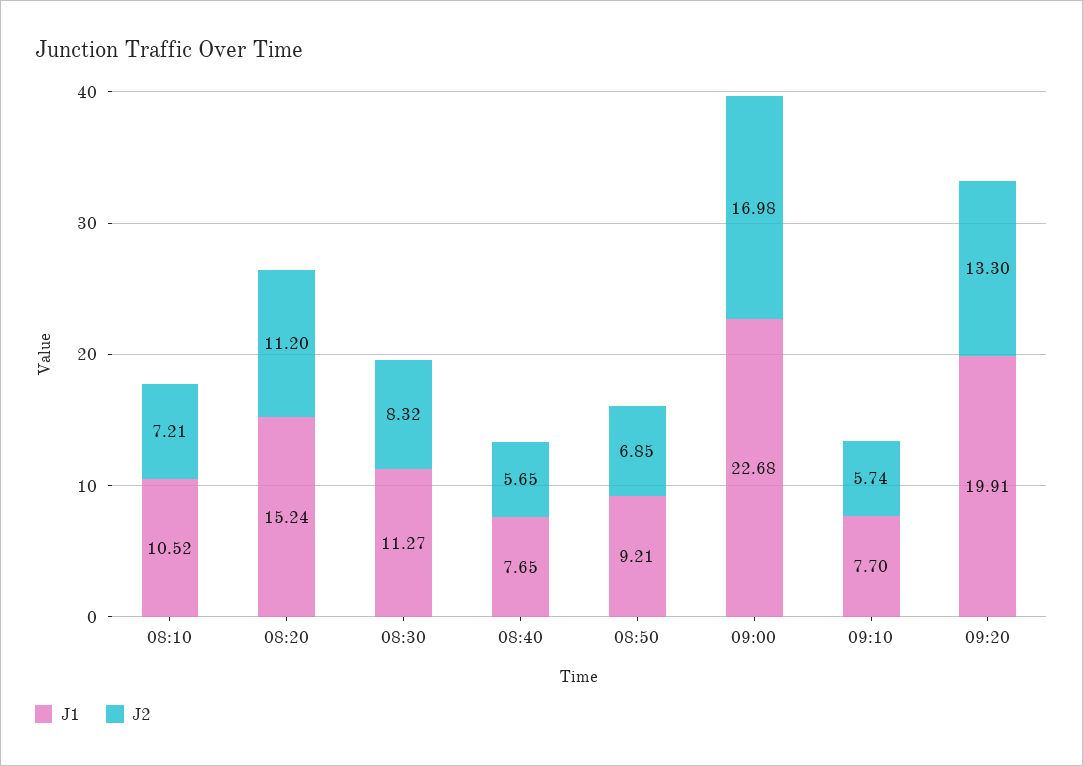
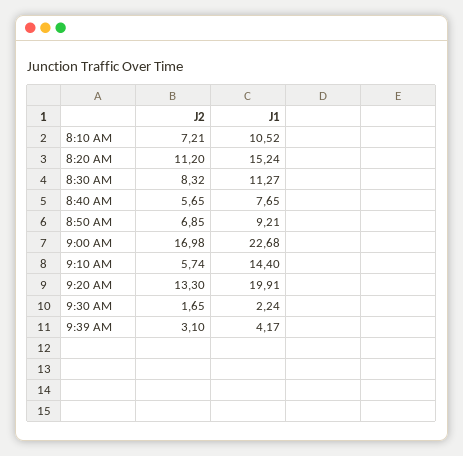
J1, 09:10: 7.7 -> 14.4
J2, 9:30 AM: none -> 1.65
J1, 9:30 AM: none -> 2.24
J2, 9:39 AM: none -> 3.1
J1, 9:39 AM: none -> 4.17

